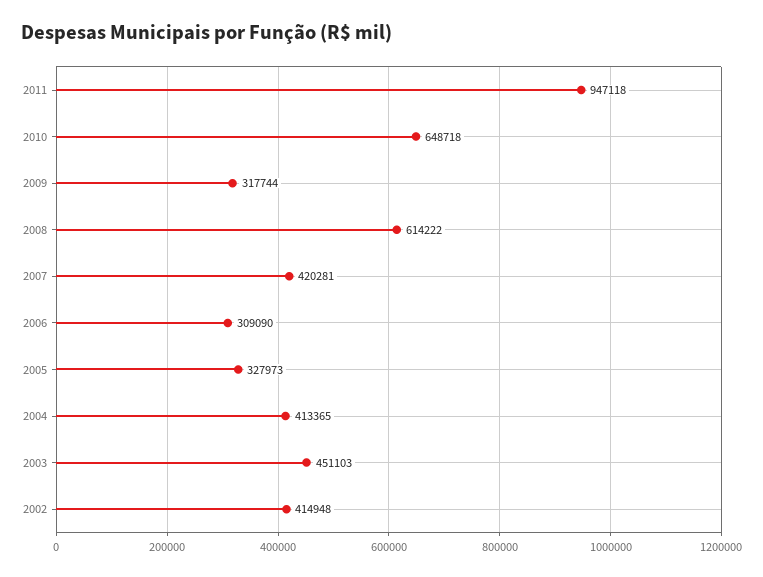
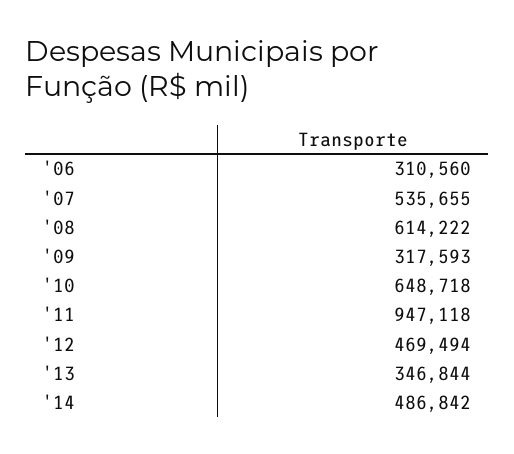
2009: 317744 -> 317593
2007: 420281 -> 535655
2006: 309090 -> 310560
2005: 327973 -> none
2004: 413365 -> none
2003: 451103 -> none
2002: 414948 -> none
'12: none -> 469494
'13: none -> 346844
'14: none -> 486842

